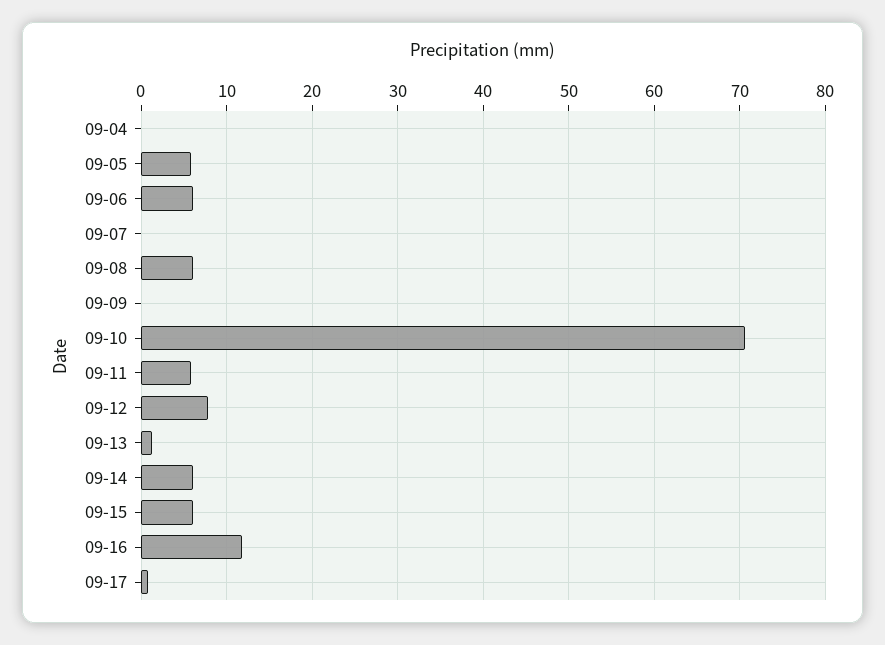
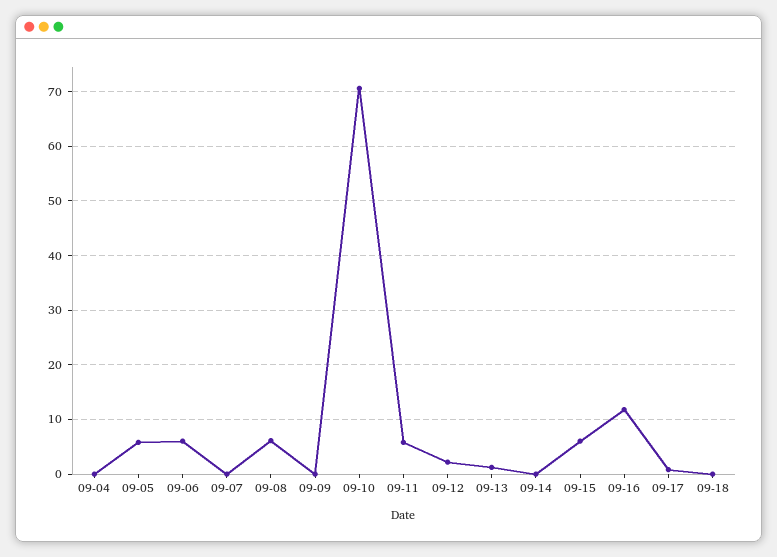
09-12: 8 -> 2
09-14: 6 -> 0
09-18: none -> 0

